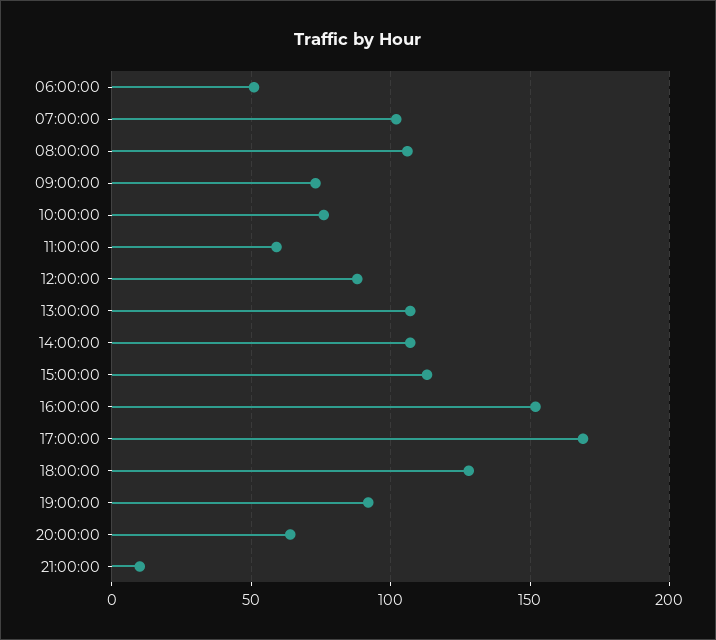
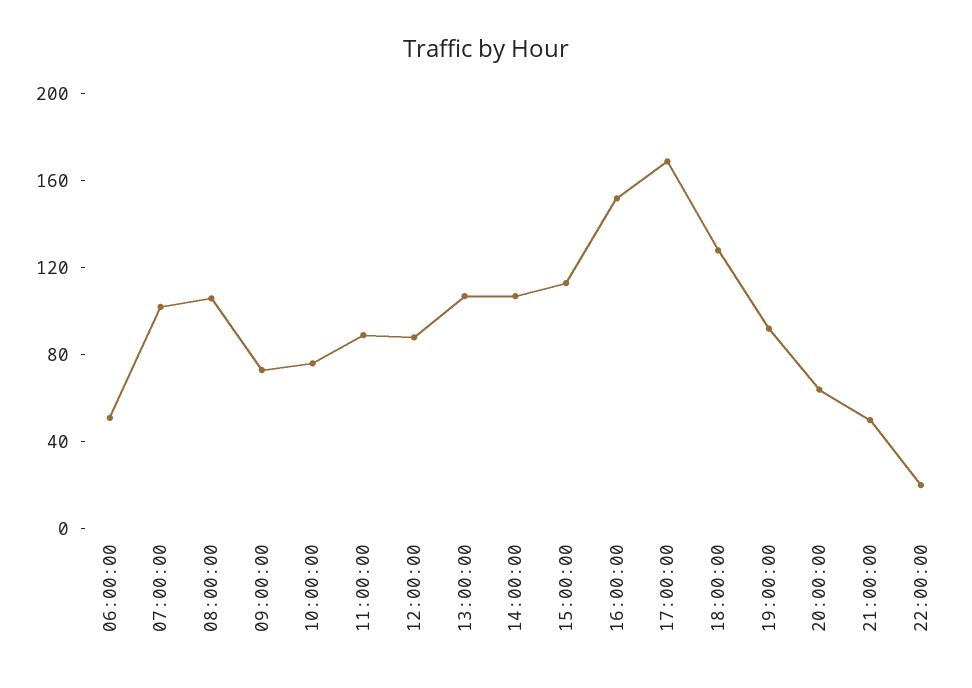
11:00:00: 60 -> 90
21:00:00: 10 -> 50
22:00:00: none -> 20

